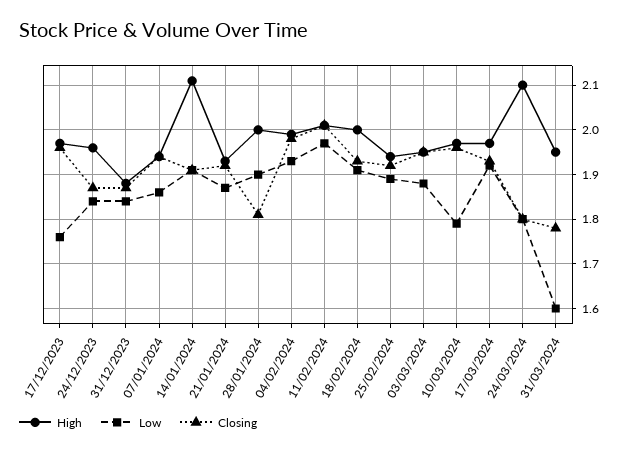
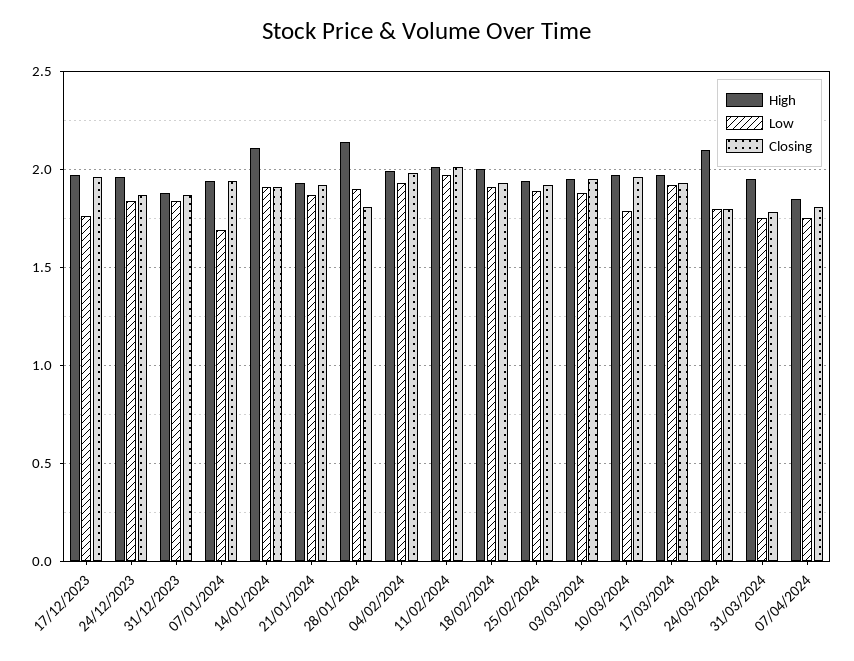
Low, 07/01/2024: 1.85 -> 1.7
High, 28/01/2024: 2 -> 2.15
Low, 31/03/2024: 1.6 -> 1.75
High, 07/04/2024: none -> 1.85
Low, 07/04/2024: none -> 1.75
Closing, 07/04/2024: none -> 1.8

